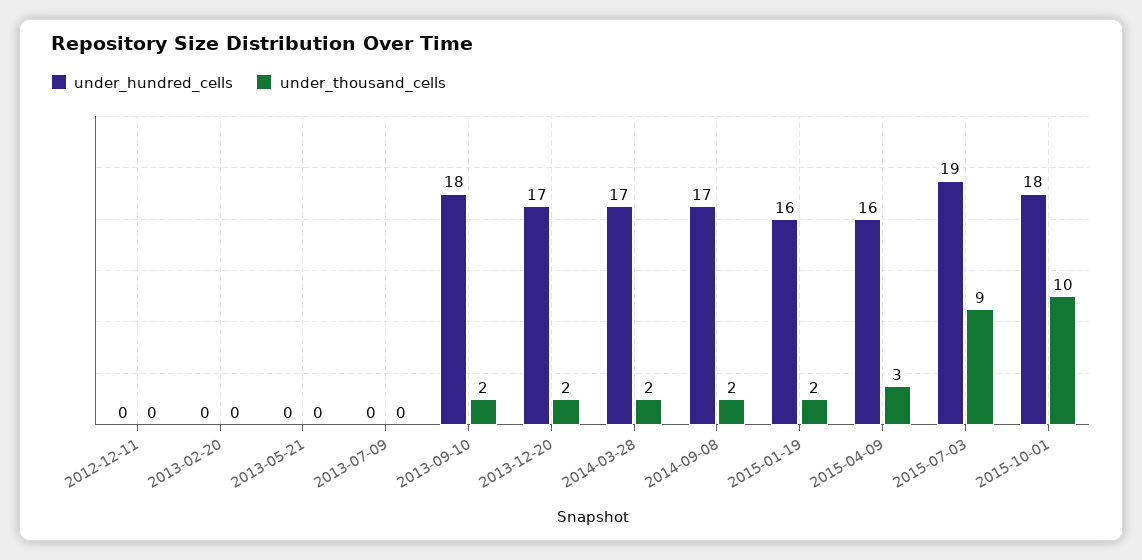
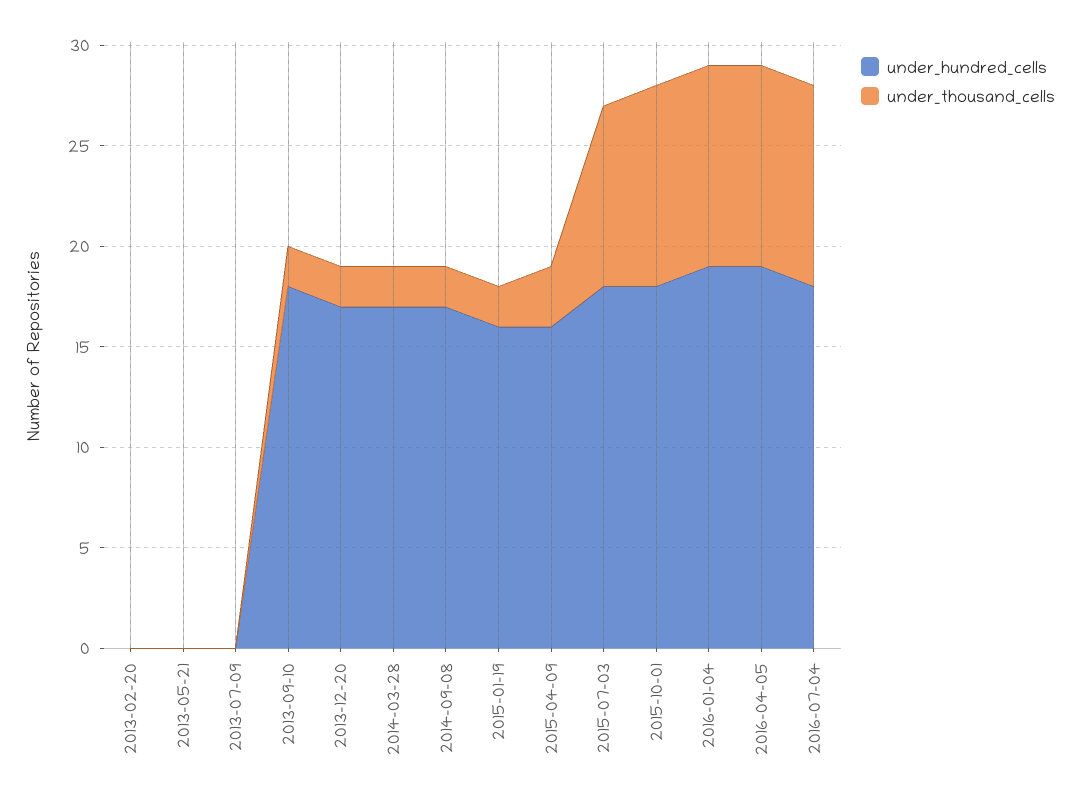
under_hundred_cells, 2012-12-11: 0 -> none
under_thousand_cells, 2012-12-11: 0 -> none
under_hundred_cells, 2015-07-03: 19 -> 18
under_hundred_cells, 2016-01-04: none -> 19
under_thousand_cells, 2016-01-04: none -> 10
under_hundred_cells, 2016-04-05: none -> 19
under_thousand_cells, 2016-04-05: none -> 10
under_hundred_cells, 2016-07-04: none -> 18
under_thousand_cells, 2016-07-04: none -> 10

